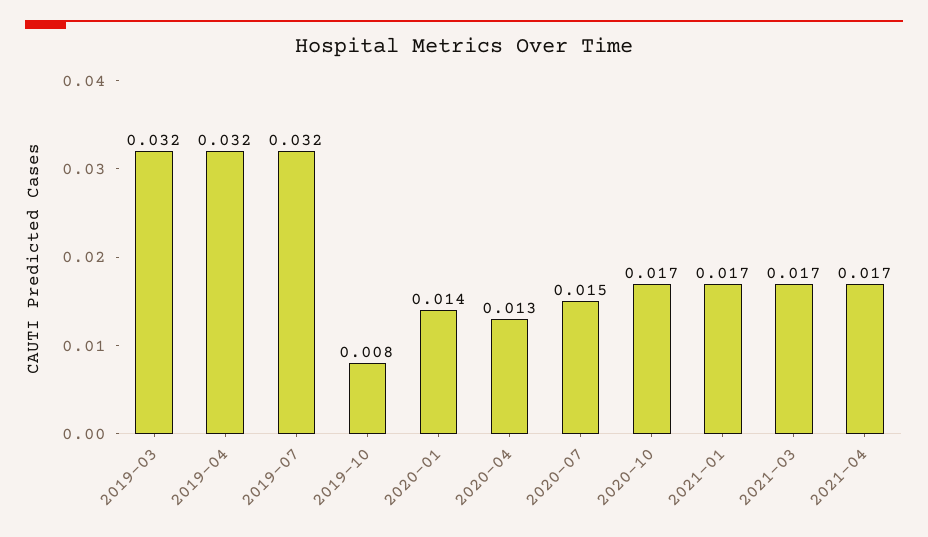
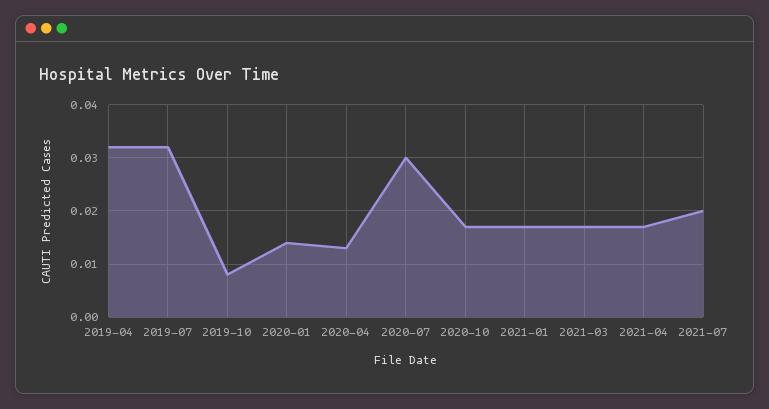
2019-03: 0.032 -> none
2020-07: 0.015 -> 0.03
2021-07: none -> 0.02

